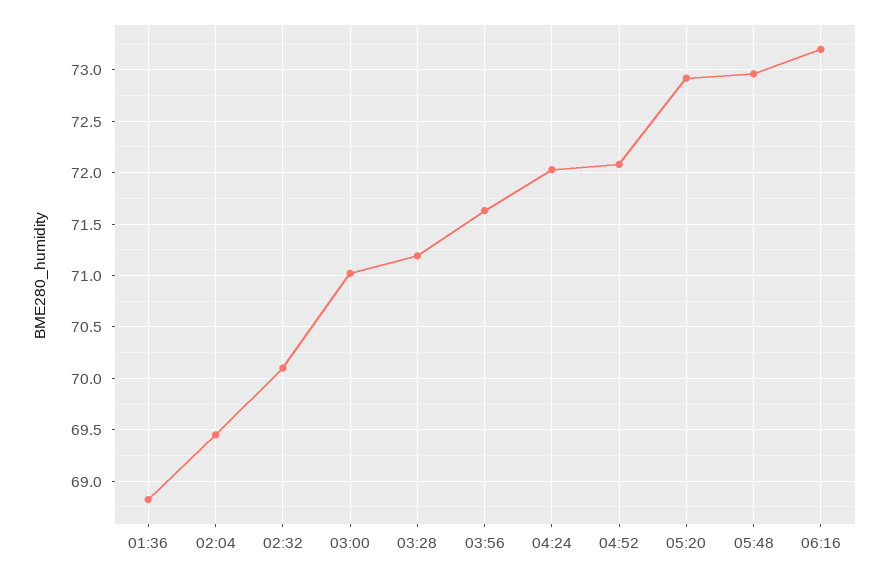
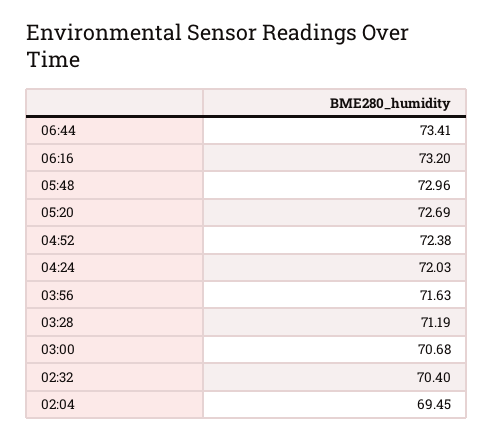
01:36: 68.8 -> none
02:32: 70.1 -> 70.4
03:00: 71 -> 70.68
04:52: 72.1 -> 72.38
05:20: 72.9 -> 72.69
06:44: none -> 73.41

